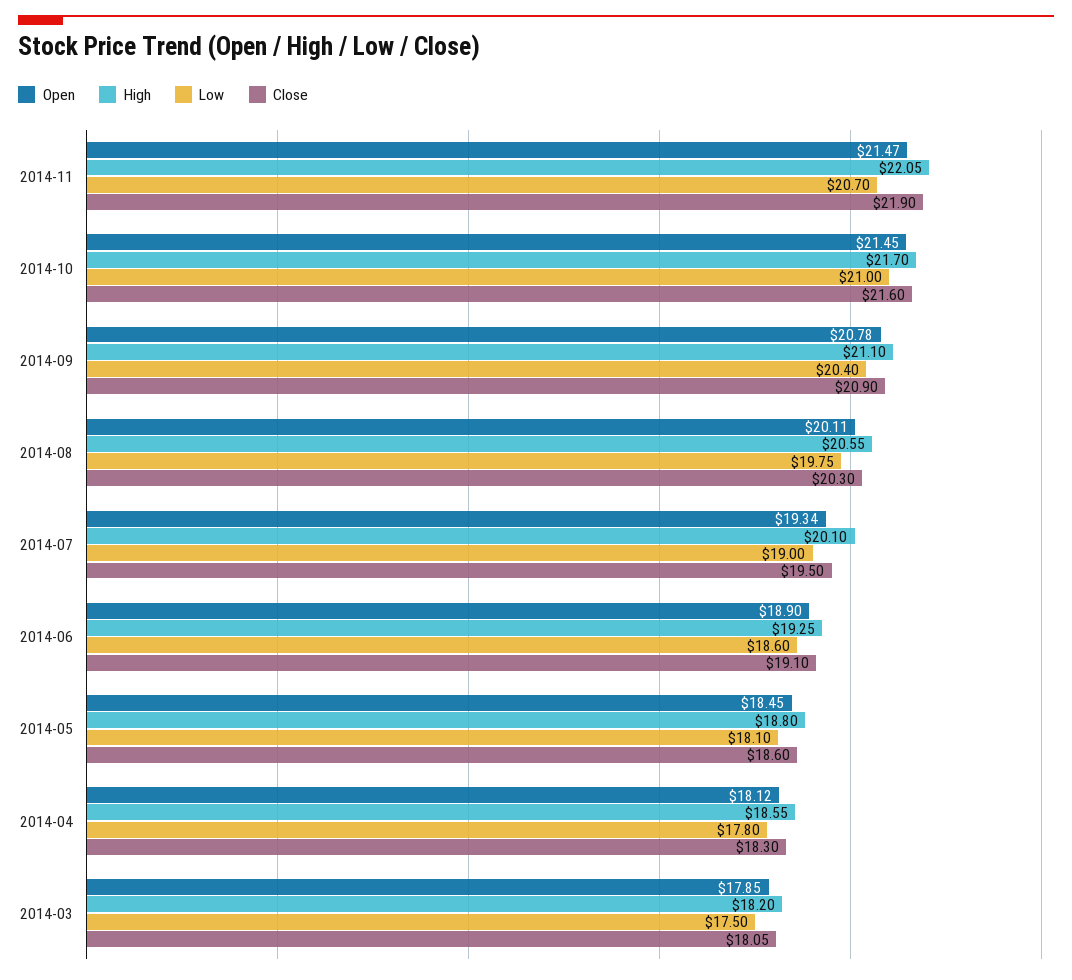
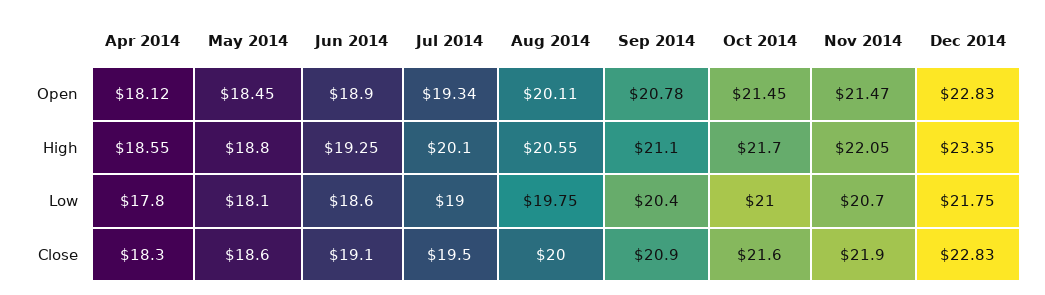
Close, 2014-08: 20.3 -> 20
Open, 2014-03: 17.85 -> none
High, 2014-03: 18.2 -> none
Low, 2014-03: 17.5 -> none
Close, 2014-03: 18.05 -> none
Open, Dec 2014: none -> 22.83
High, Dec 2014: none -> 23.35
Low, Dec 2014: none -> 21.75
Close, Dec 2014: none -> 22.83

